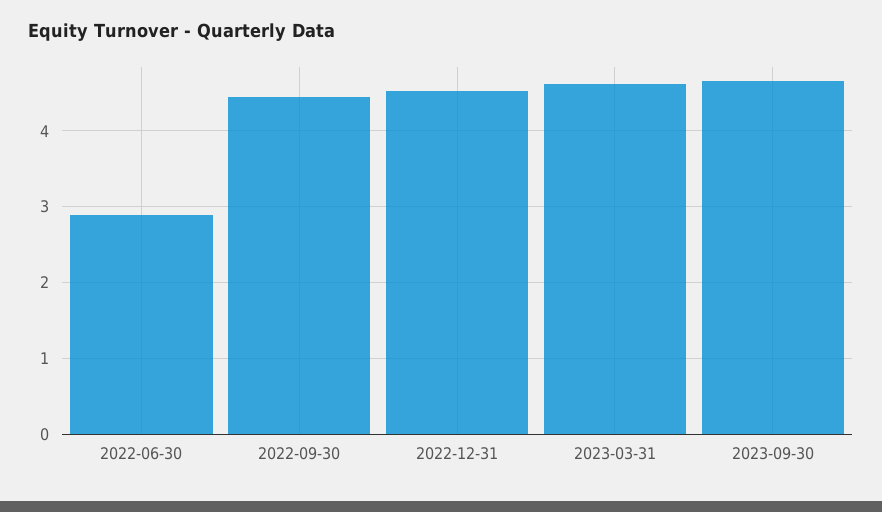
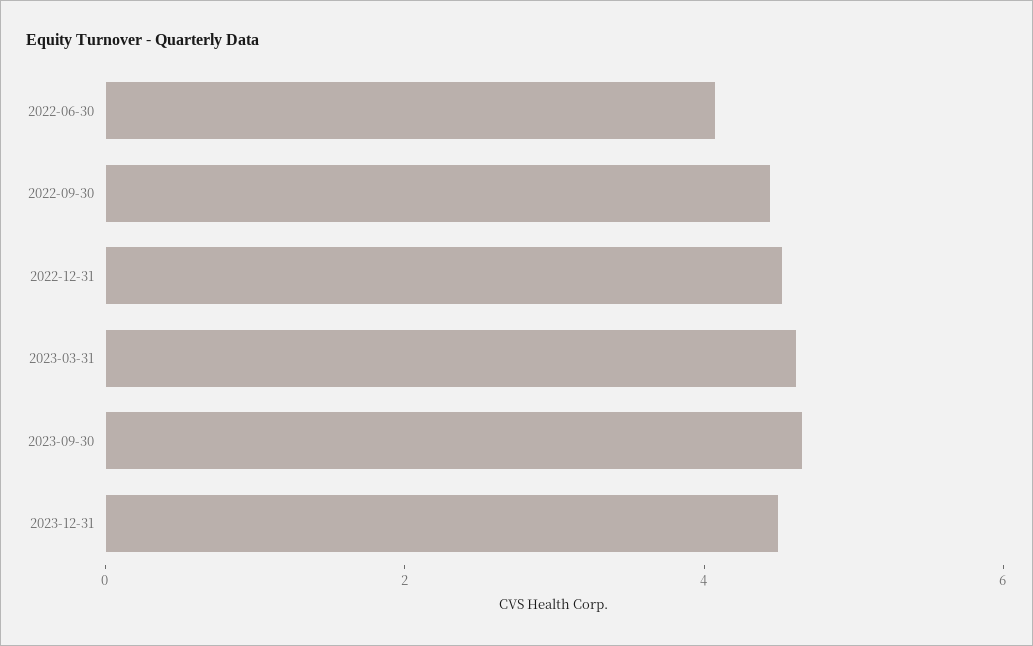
2022-06-30: 2.9 -> 4
2023-12-31: none -> 4.5

